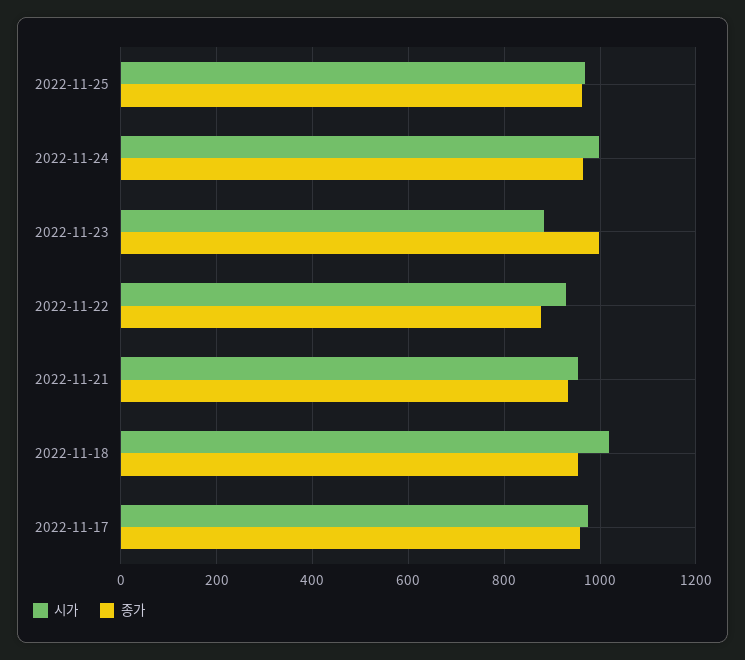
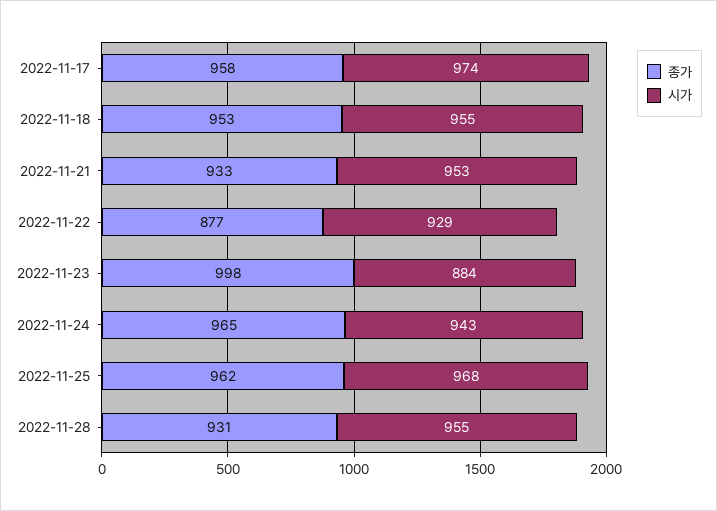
시가, 2022-11-24: 1000 -> 943
시가, 2022-11-18: 1020 -> 955
종가, 2022-11-28: none -> 931
시가, 2022-11-28: none -> 955

